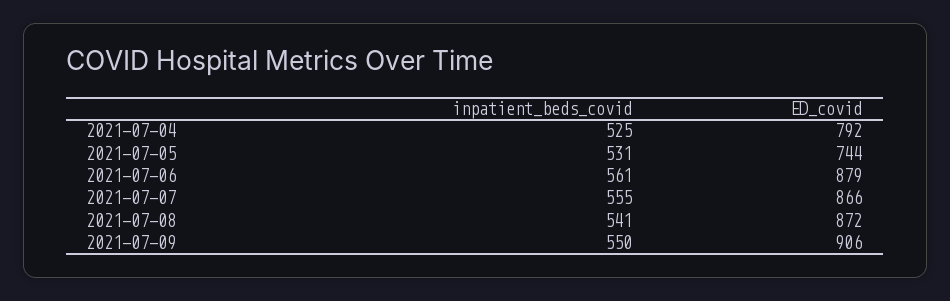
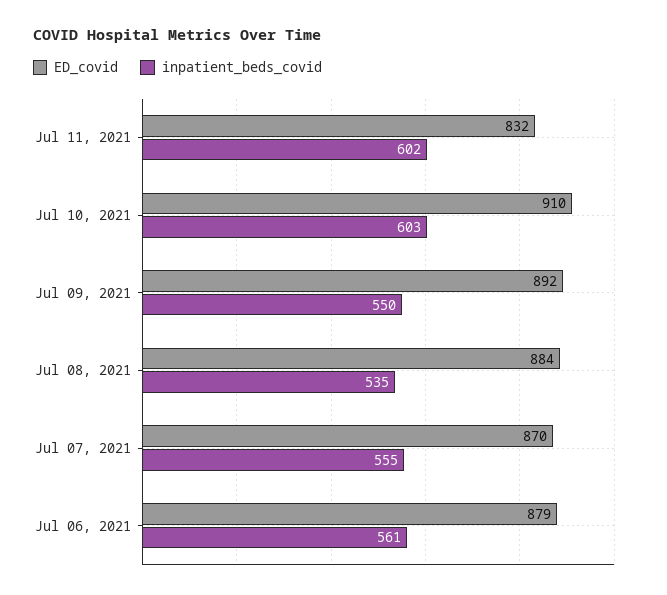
inpatient_beds_covid, 2021-07-04: 525 -> none
ED_covid, 2021-07-04: 792 -> none
inpatient_beds_covid, 2021-07-05: 531 -> none
ED_covid, 2021-07-05: 744 -> none
ED_covid, 2021-07-07: 866 -> 870
inpatient_beds_covid, 2021-07-08: 541 -> 535
ED_covid, 2021-07-08: 872 -> 884
ED_covid, 2021-07-09: 906 -> 892
ED_covid, Jul 11, 2021: none -> 832
inpatient_beds_covid, Jul 11, 2021: none -> 602
ED_covid, Jul 10, 2021: none -> 910
inpatient_beds_covid, Jul 10, 2021: none -> 603

